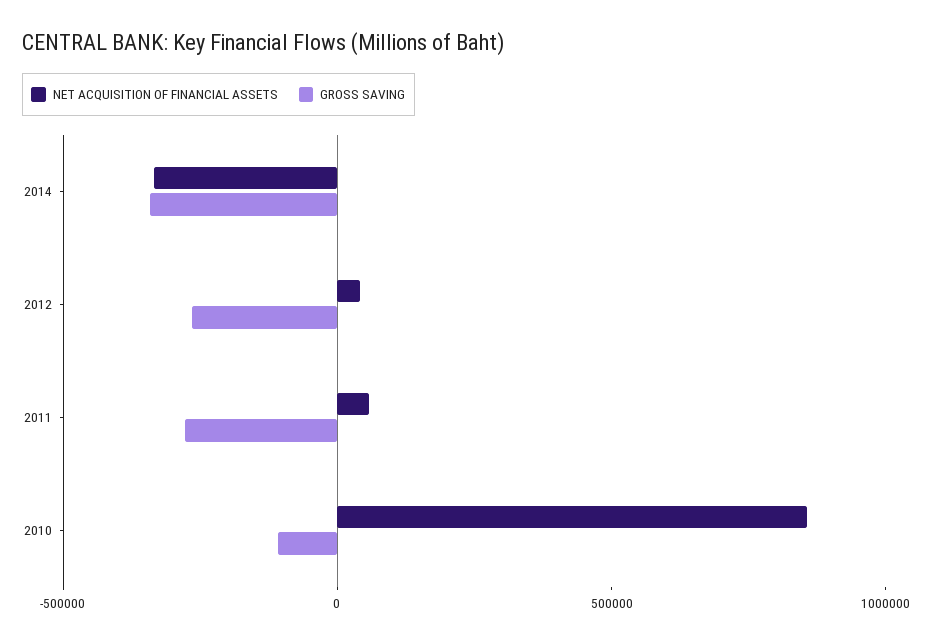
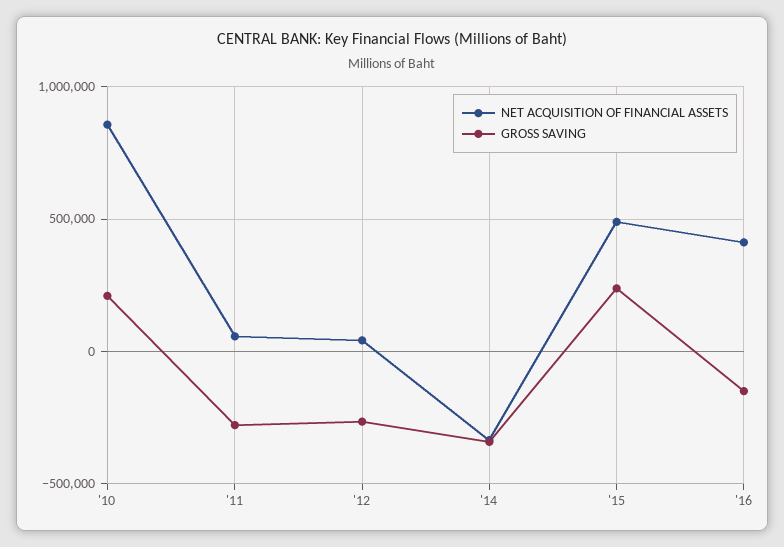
GROSS SAVING, 2010: -100000 -> 200000
NET ACQUISITION OF FINANCIAL ASSETS, '15: none -> 500000
GROSS SAVING, '15: none -> 250000
NET ACQUISITION OF FINANCIAL ASSETS, '16: none -> 400000
GROSS SAVING, '16: none -> -150000

